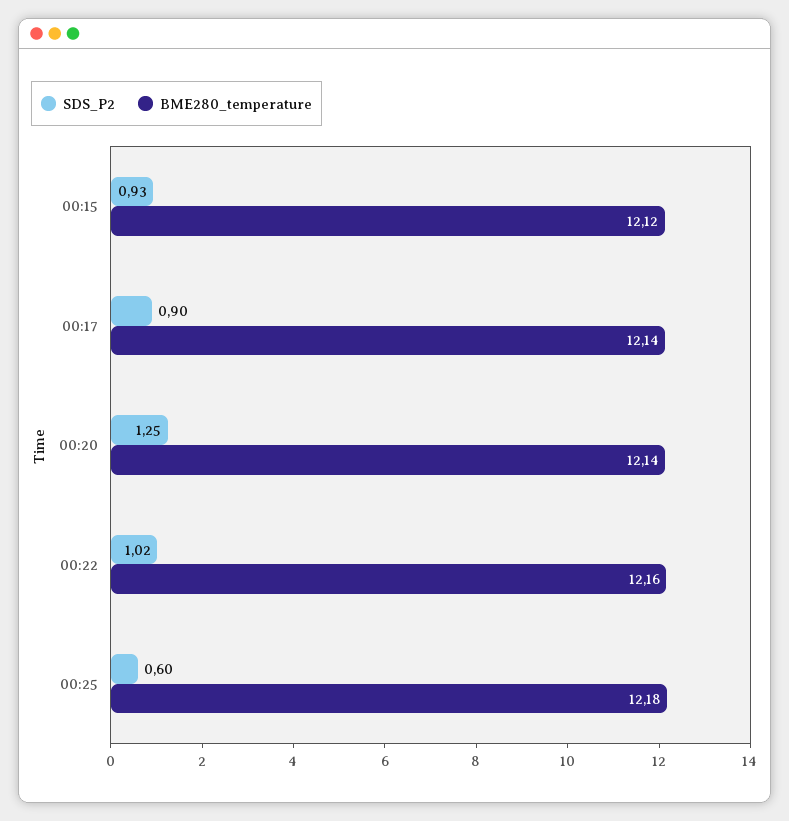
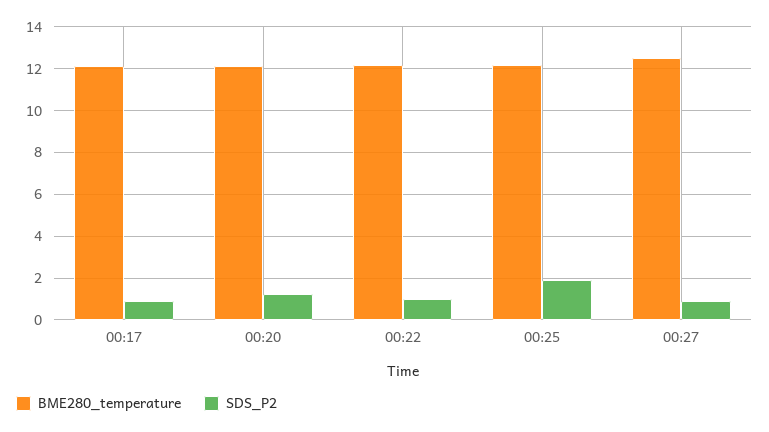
SDS_P2, 00:15: 0.93 -> none
BME280_temperature, 00:15: 12.12 -> none
SDS_P2, 00:25: 0.6 -> 2
BME280_temperature, 00:27: none -> 12.5
SDS_P2, 00:27: none -> 1

